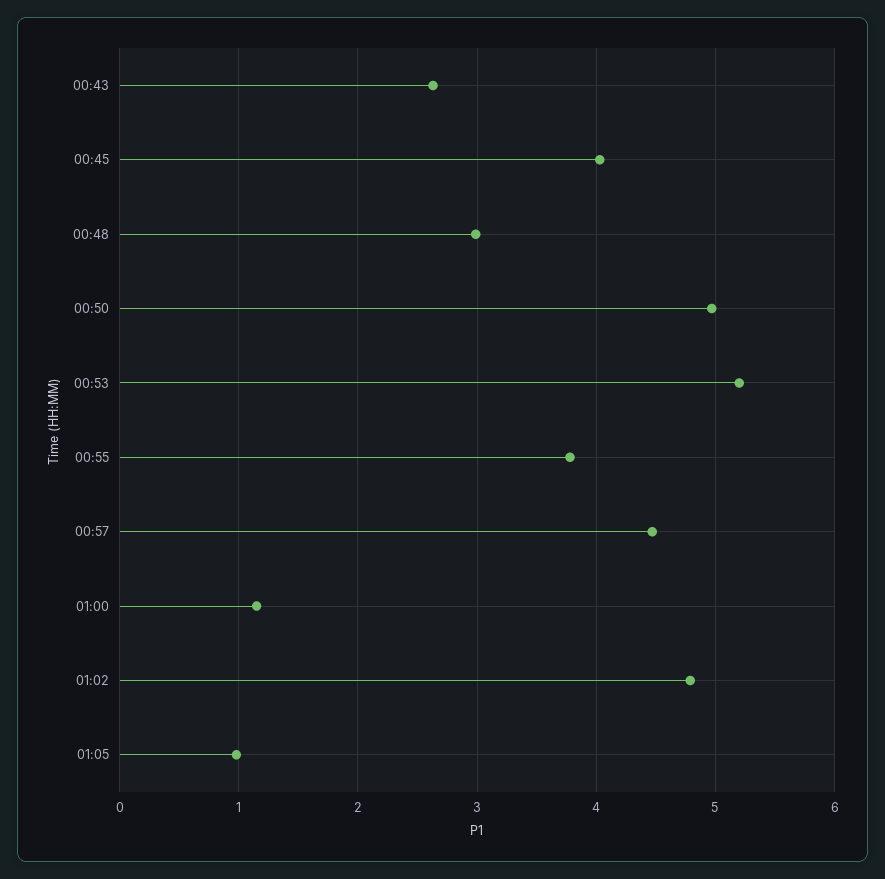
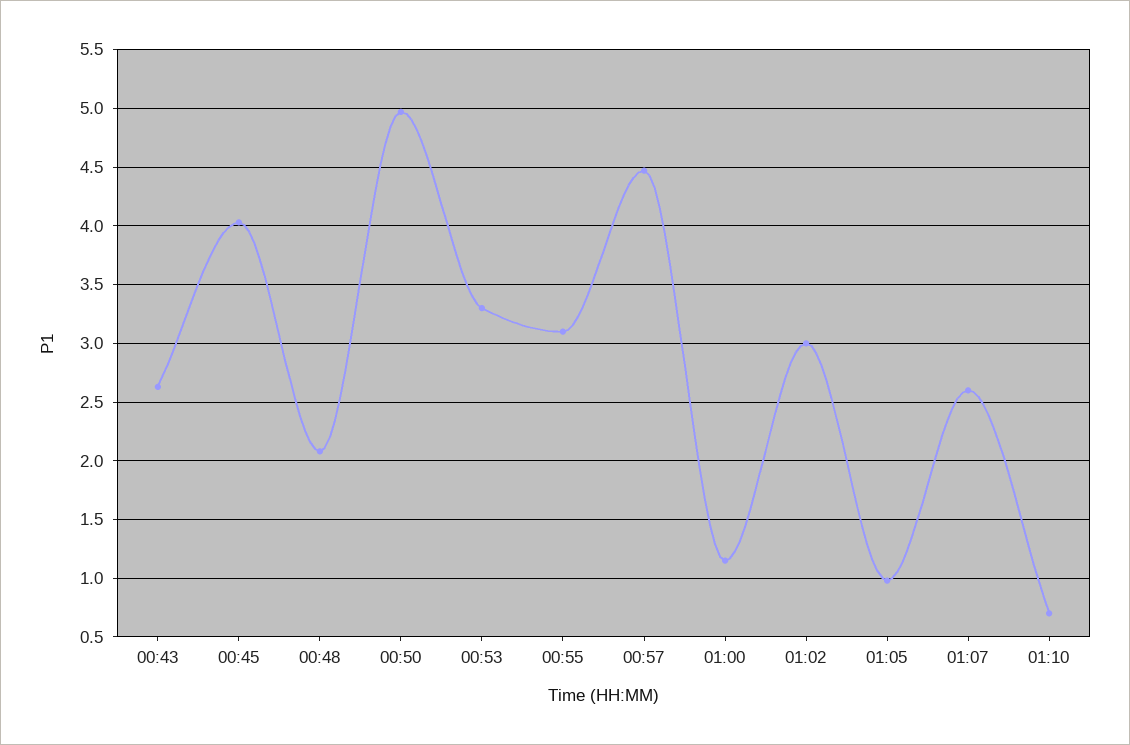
00:48: 3 -> 2.1
00:53: 5.2 -> 3.3
00:55: 3.8 -> 3.1
01:02: 4.8 -> 3
01:07: none -> 2.6
01:10: none -> 0.7

